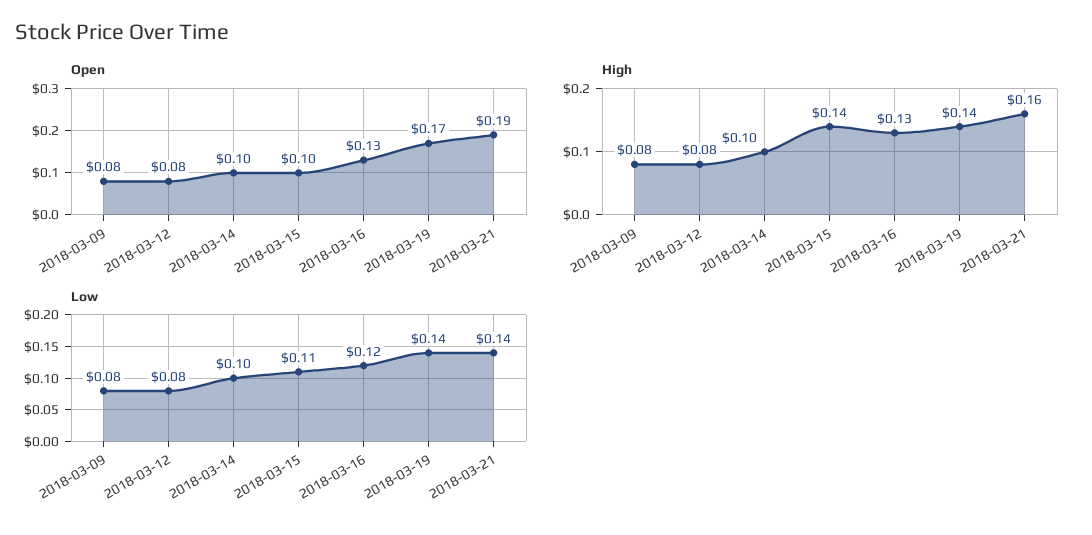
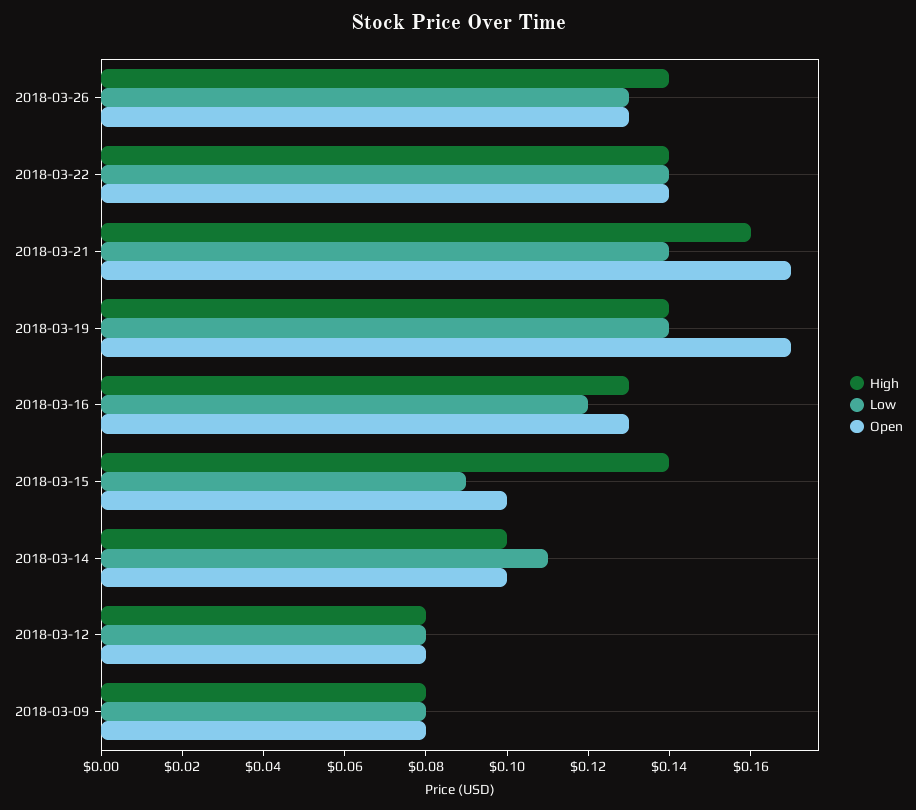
Open, 2018-03-21: 0.19 -> 0.17
Low, 2018-03-14: 0.1 -> 0.11
Low, 2018-03-15: 0.11 -> 0.09
High, 2018-03-26: none -> 0.14
Low, 2018-03-26: none -> 0.13
Open, 2018-03-26: none -> 0.13
High, 2018-03-22: none -> 0.14
Low, 2018-03-22: none -> 0.14
Open, 2018-03-22: none -> 0.14

